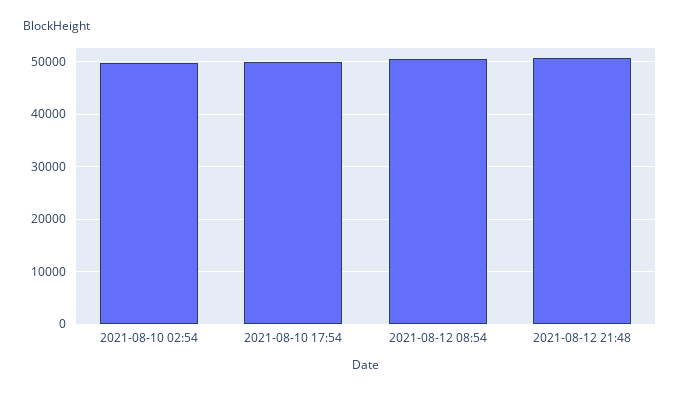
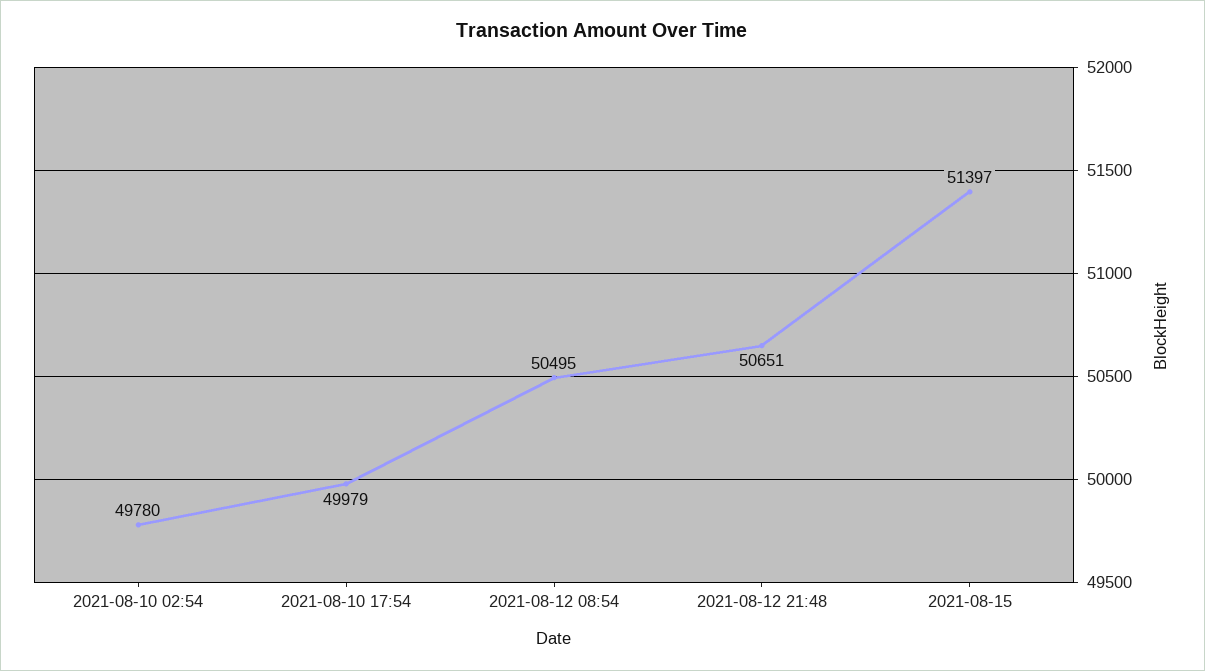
2021-08-15: none -> 51397

